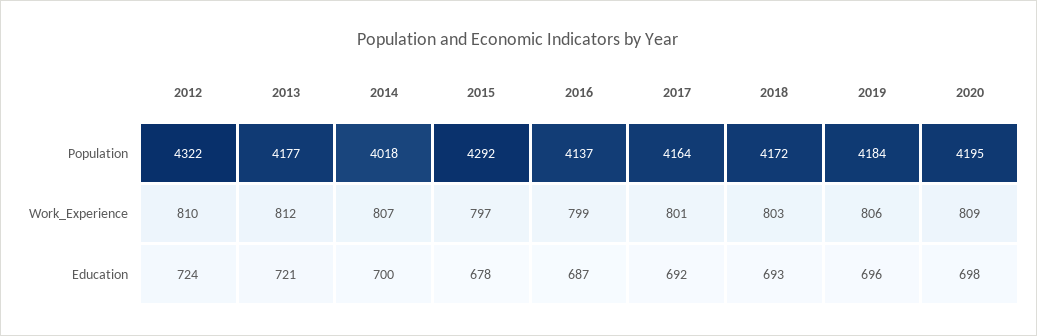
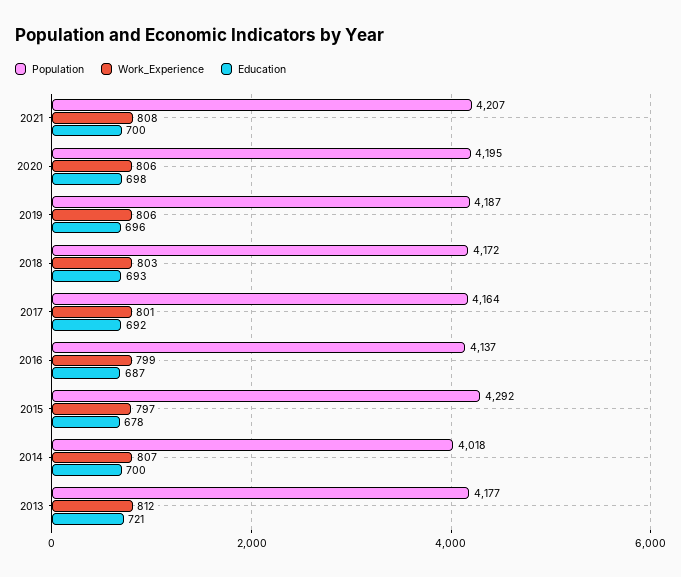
Population, 2012: 4322 -> none
Population, 2019: 4184 -> 4187
Work_Experience, 2012: 810 -> none
Work_Experience, 2020: 809 -> 806
Education, 2012: 724 -> none
Population, 2021: none -> 4207
Work_Experience, 2021: none -> 808
Education, 2021: none -> 700

